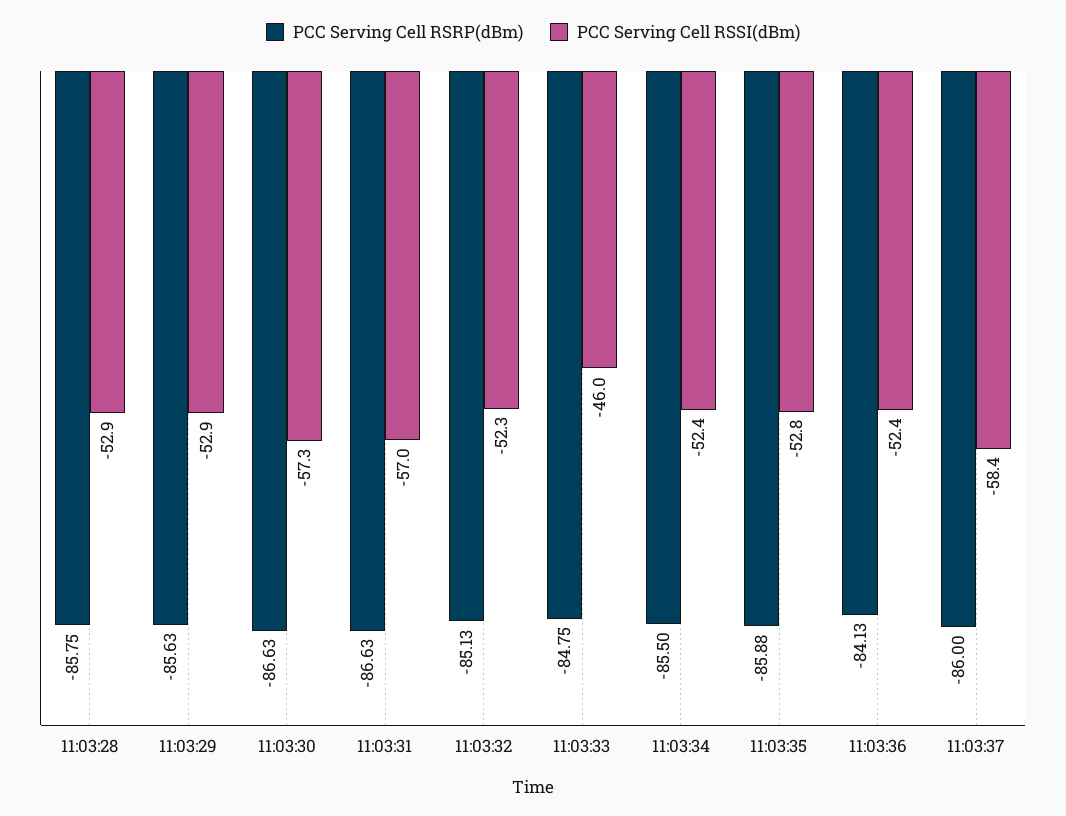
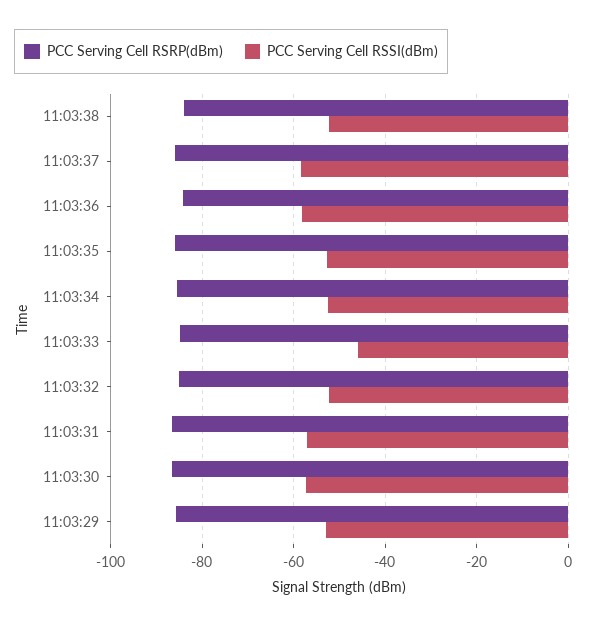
PCC Serving Cell RSRP(dBm), 11:03:28: -85.75 -> none
PCC Serving Cell RSSI(dBm), 11:03:28: -52.9 -> none
PCC Serving Cell RSSI(dBm), 11:03:36: -52.4 -> -58
PCC Serving Cell RSRP(dBm), 11:03:38: none -> -84
PCC Serving Cell RSSI(dBm), 11:03:38: none -> -52

